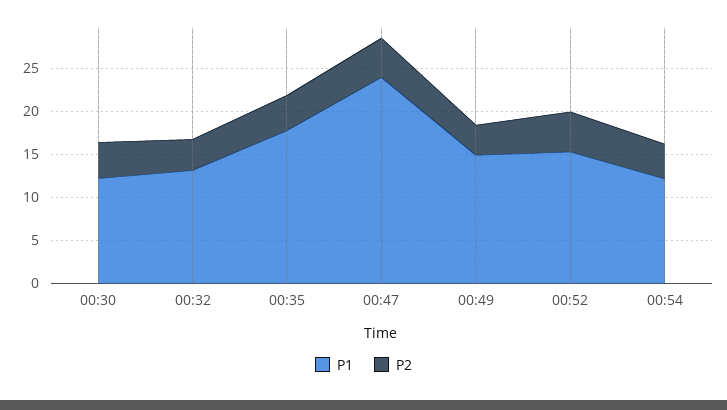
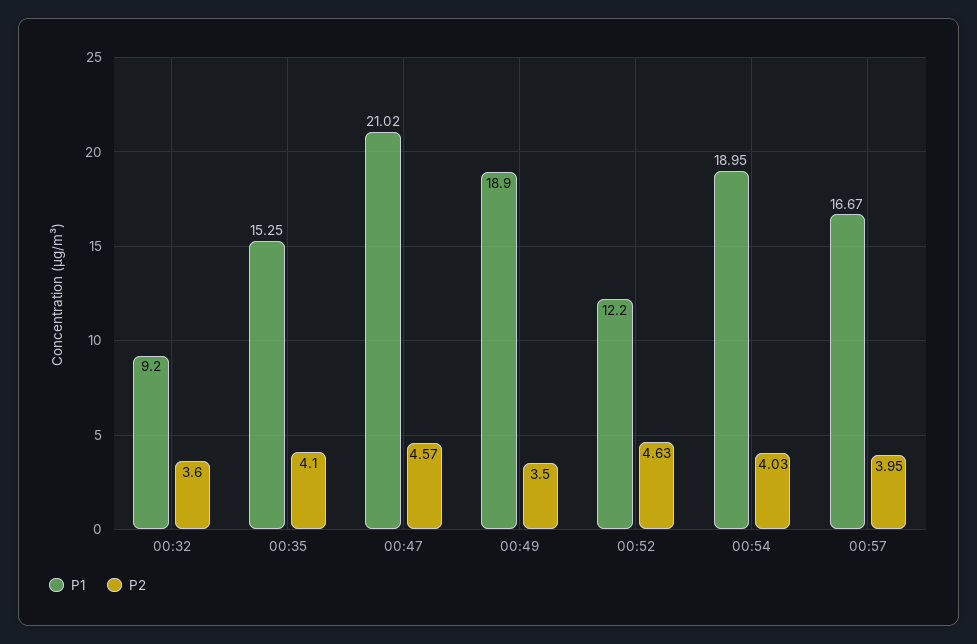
P1, 00:30: 12 -> none
P2, 00:30: 4 -> none
P1, 00:32: 13 -> 9.2
P1, 00:35: 18 -> 15.25
P1, 00:47: 24 -> 21.02
P1, 00:49: 15 -> 18.9
P1, 00:52: 15 -> 12.2
P1, 00:54: 12 -> 18.95
P1, 00:57: none -> 16.67
P2, 00:57: none -> 3.95

